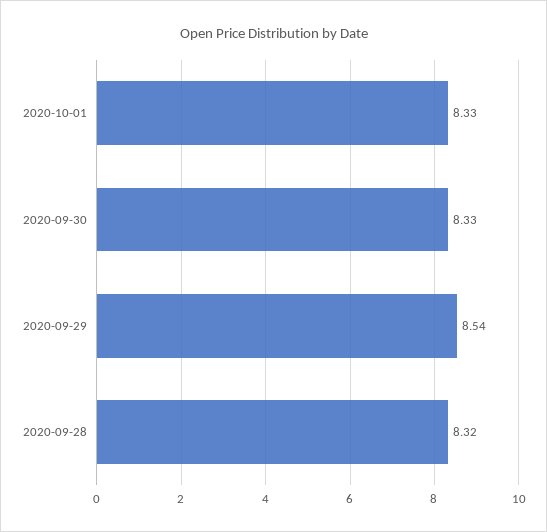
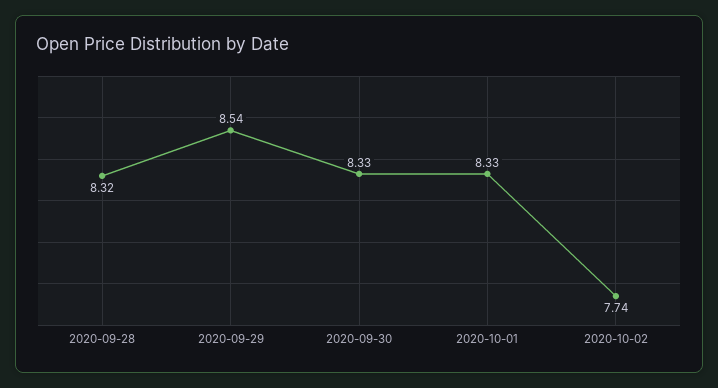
2020-10-02: none -> 7.74

